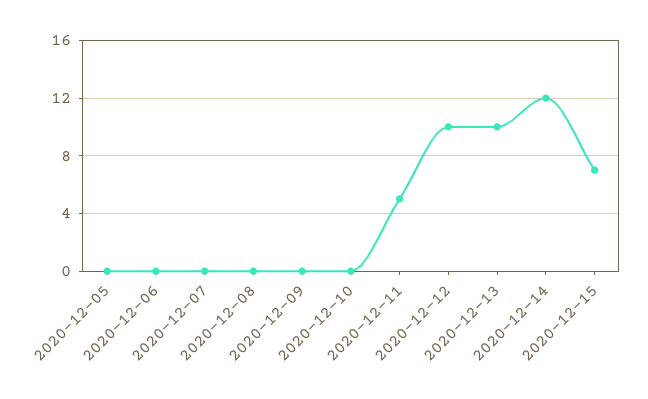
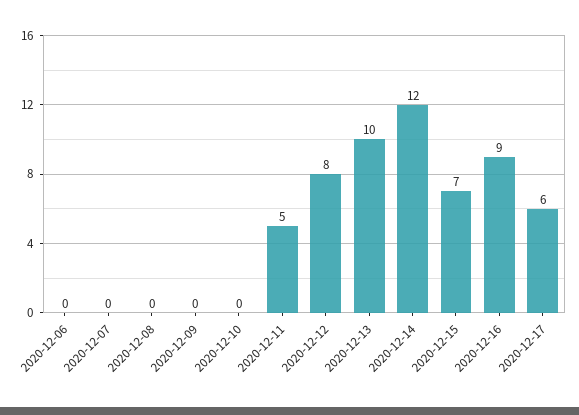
2020-12-05: 0 -> none
2020-12-12: 10 -> 8
2020-12-16: none -> 9
2020-12-17: none -> 6

